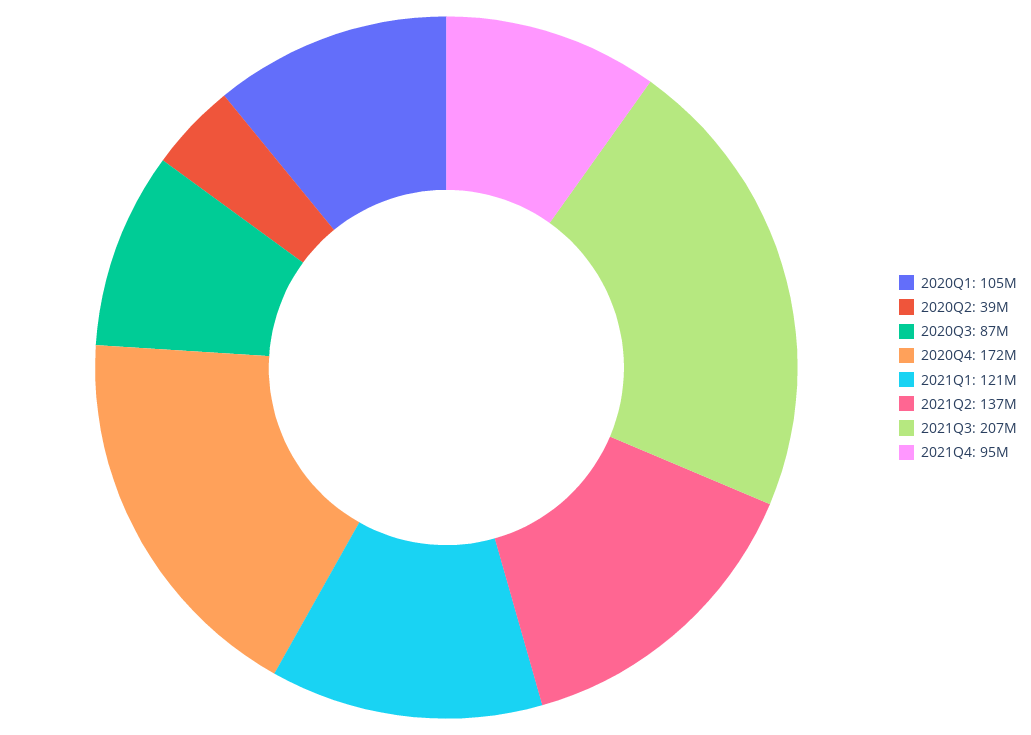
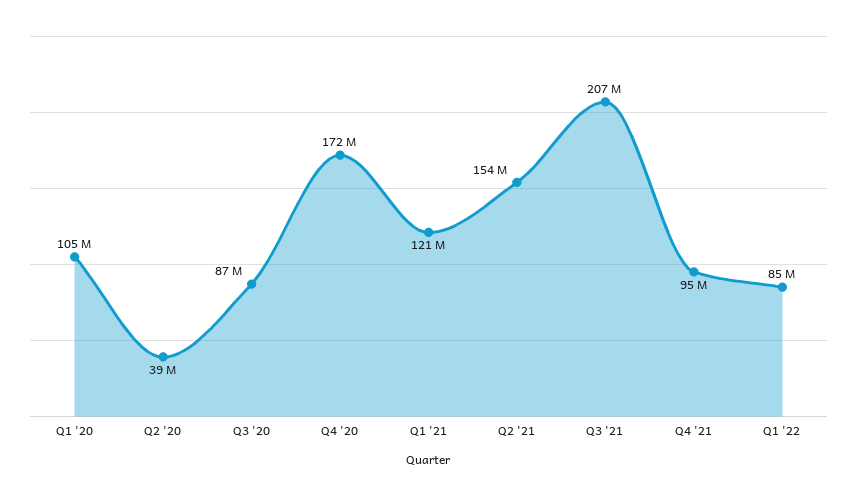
2021Q2: 137000000 -> 154000000
Q1 '22: none -> 85000000

